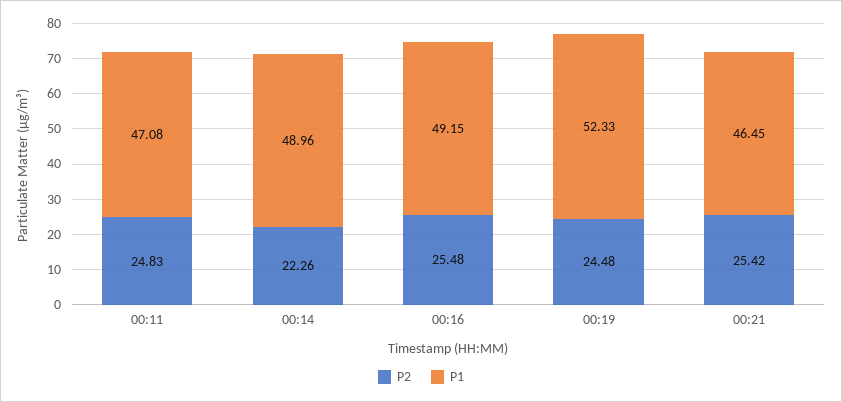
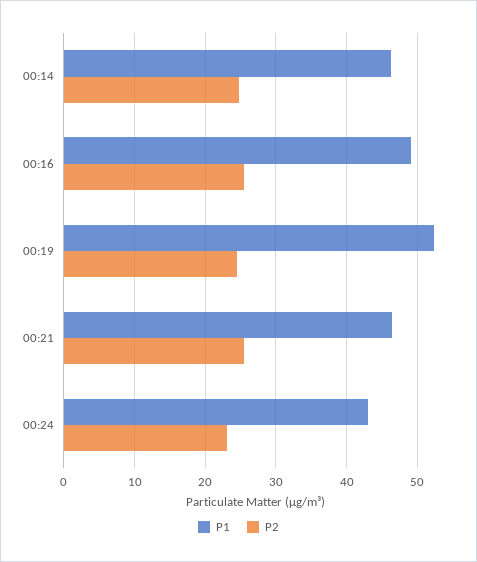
P2, 00:11: 24.83 -> none
P1, 00:11: 47.08 -> none
P2, 00:14: 22.26 -> 25
P1, 00:14: 48.96 -> 46
P1, 00:24: none -> 43
P2, 00:24: none -> 23

